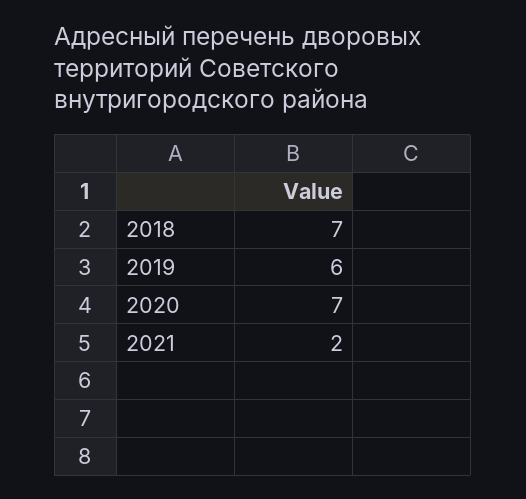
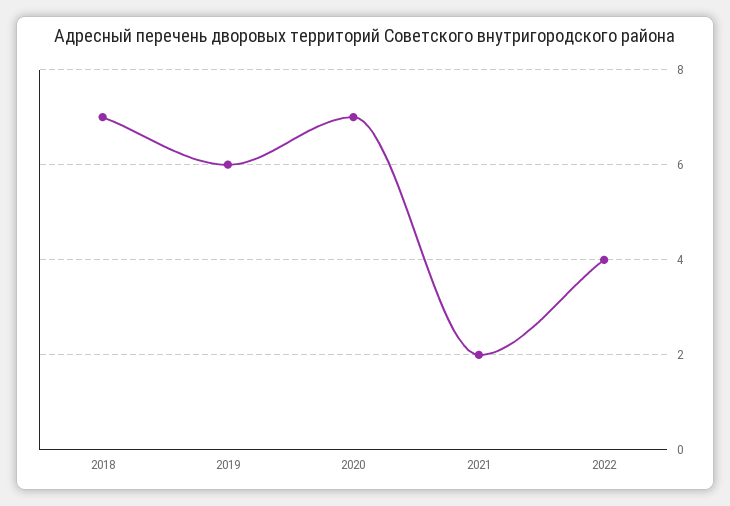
2022: none -> 4

